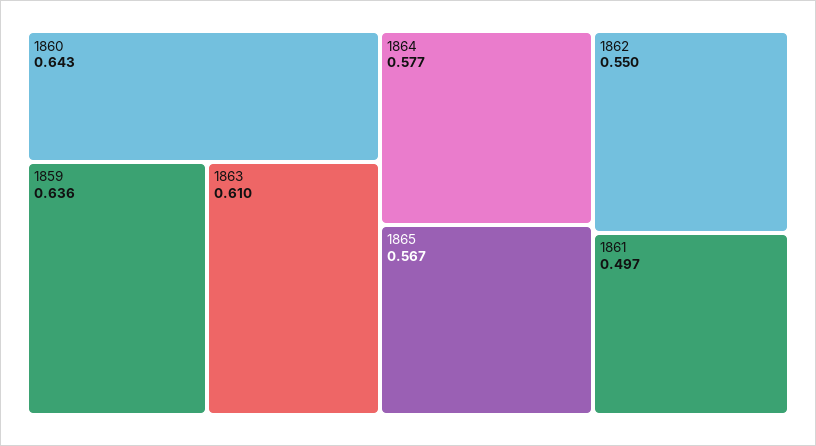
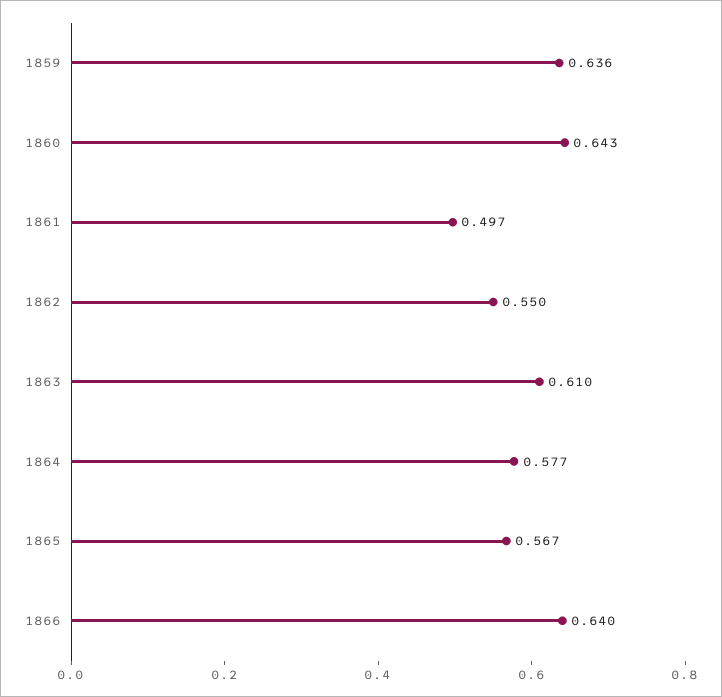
1866: none -> 0.64

